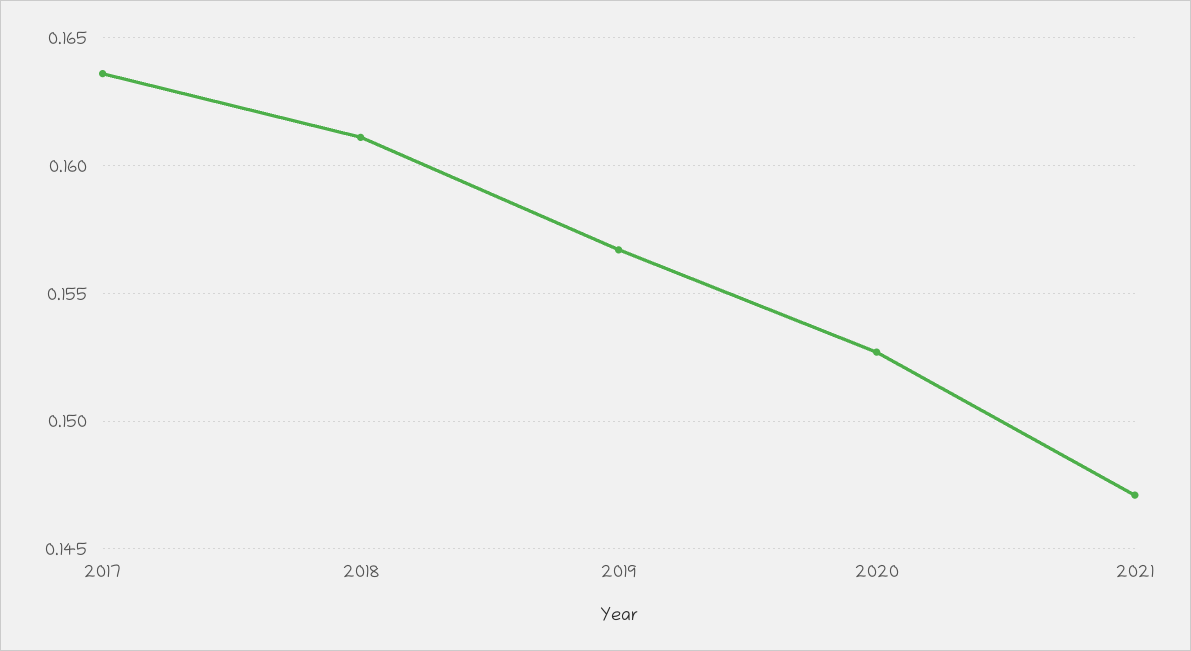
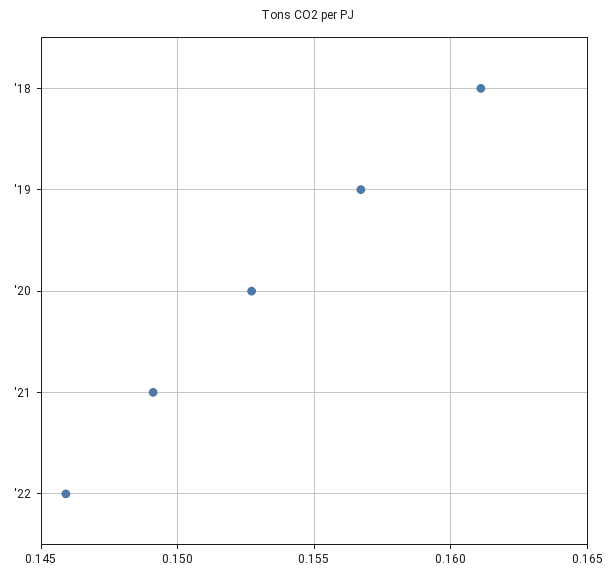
2017: 0.1635 -> none
2021: 0.147 -> 0.149
'22: none -> 0.146

